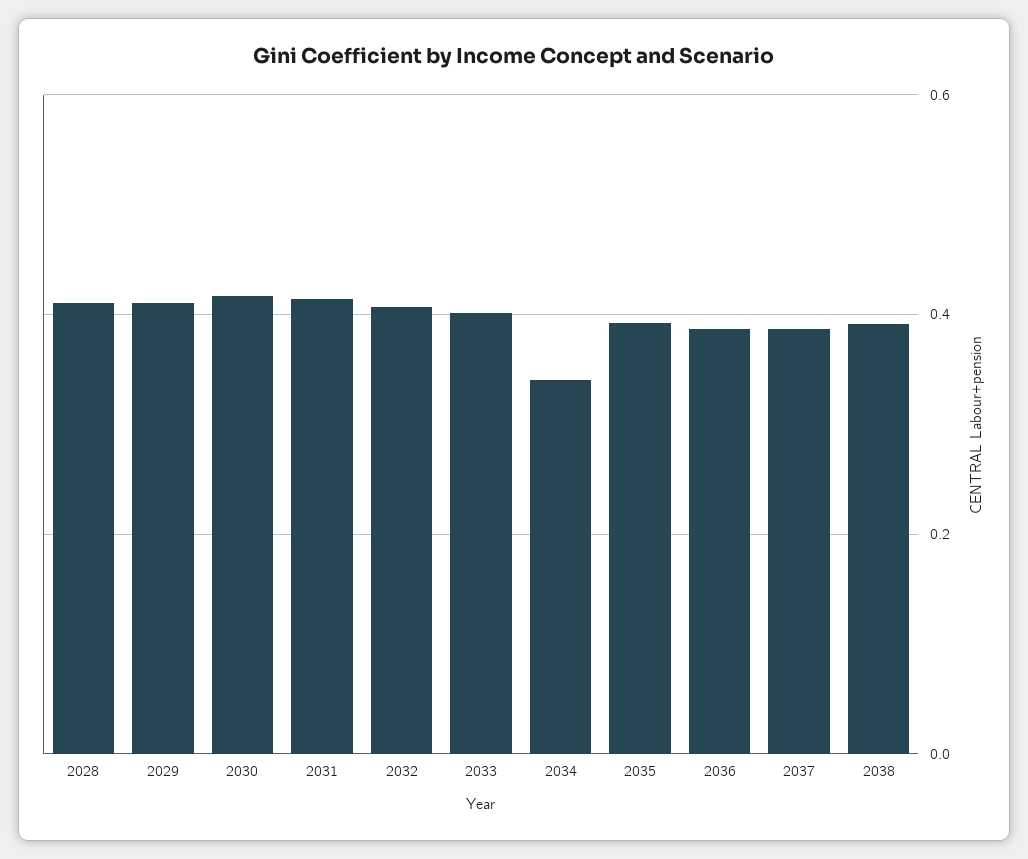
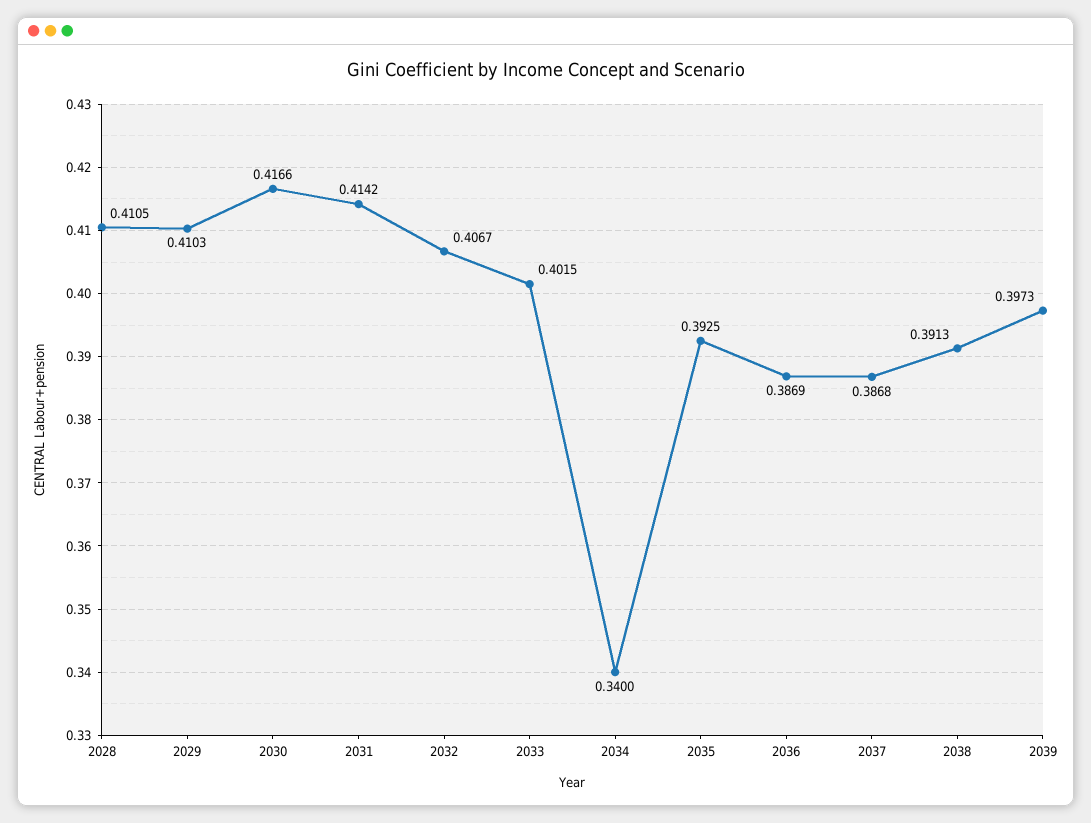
2039: none -> 0.3973

